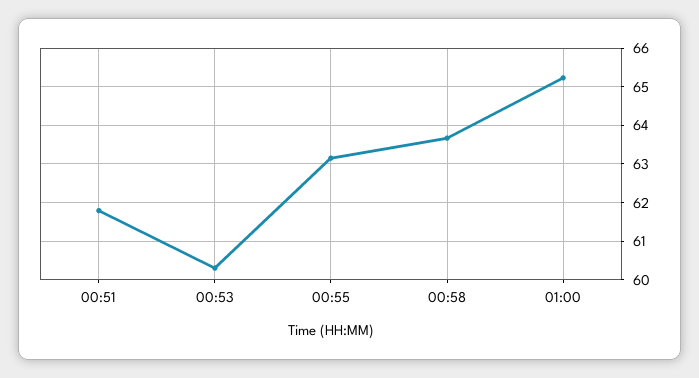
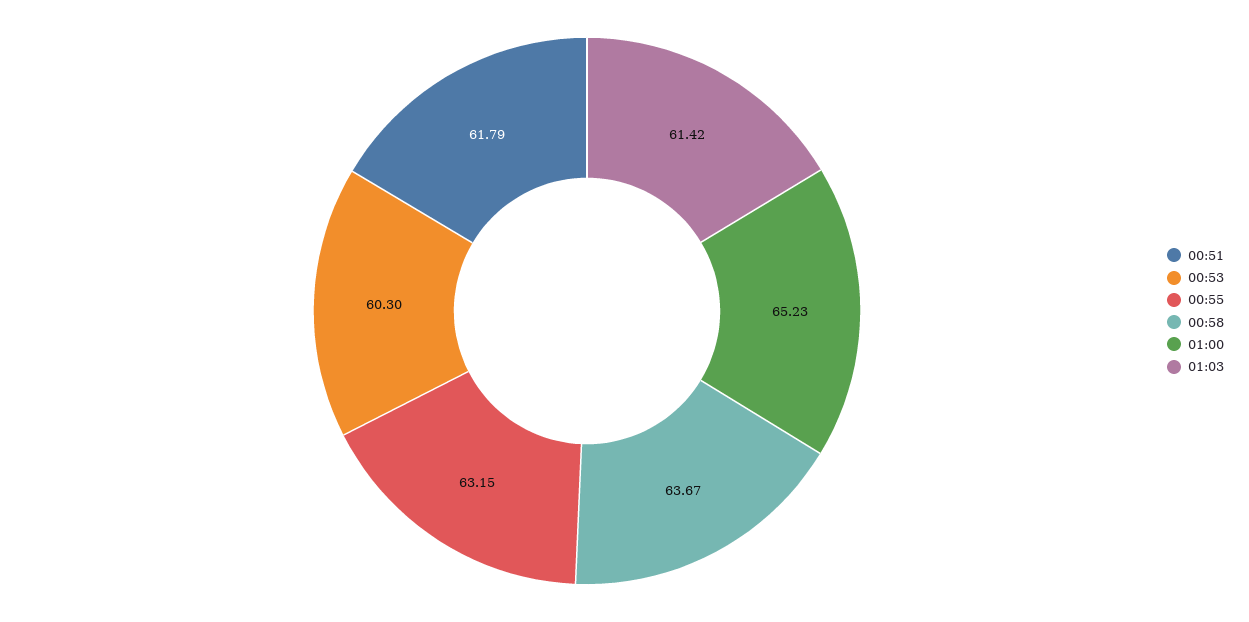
01:03: none -> 61.42

